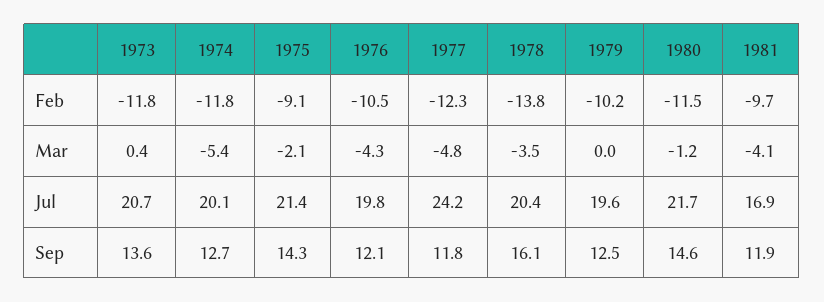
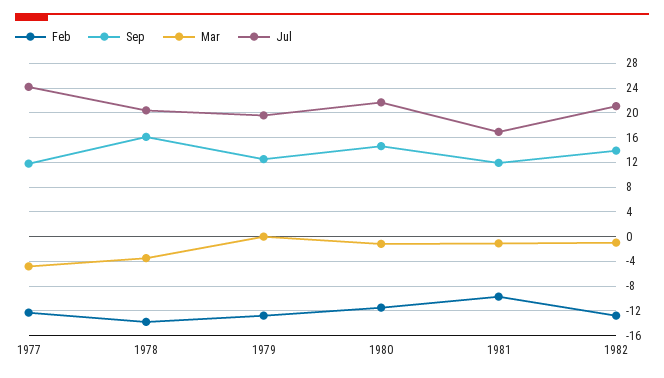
Feb, 1973: -11.8 -> none
Feb, 1974: -11.8 -> none
Feb, 1975: -9.1 -> none
Feb, 1976: -10.5 -> none
Feb, 1979: -10.2 -> -13
Mar, 1973: 0.4 -> none
Mar, 1974: -5.4 -> none
Mar, 1975: -2.1 -> none
Mar, 1976: -4.3 -> none
Mar, 1981: -4.1 -> -1
Jul, 1973: 20.7 -> none
Jul, 1974: 20.1 -> none
Jul, 1975: 21.4 -> none
Jul, 1976: 19.8 -> none
Sep, 1973: 13.6 -> none
Sep, 1974: 12.7 -> none
Sep, 1975: 14.3 -> none
Sep, 1976: 12.1 -> none
Feb, 1982: none -> -13
Sep, 1982: none -> 14
Mar, 1982: none -> -1
Jul, 1982: none -> 21

